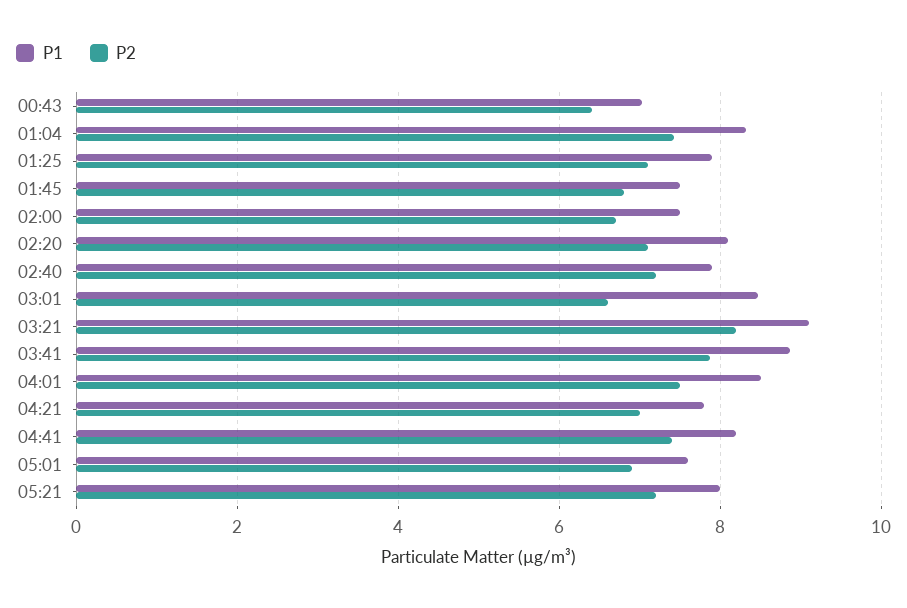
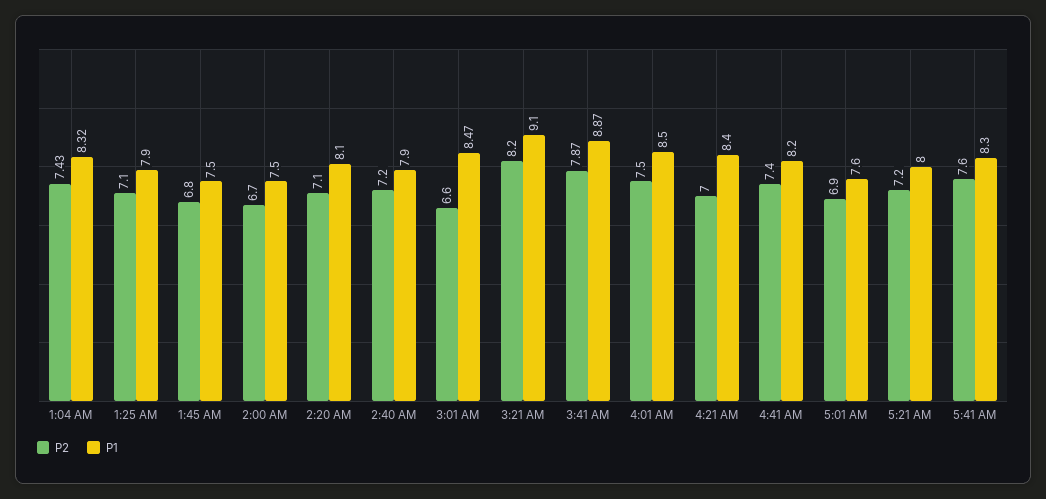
P1, 00:43: 7 -> none
P2, 00:43: 6.4 -> none
P1, 04:21: 7.8 -> 8.4
P2, 5:41 AM: none -> 7.6
P1, 5:41 AM: none -> 8.3

